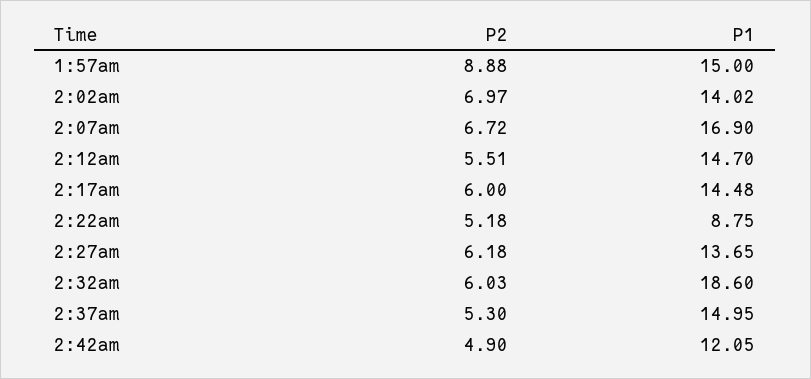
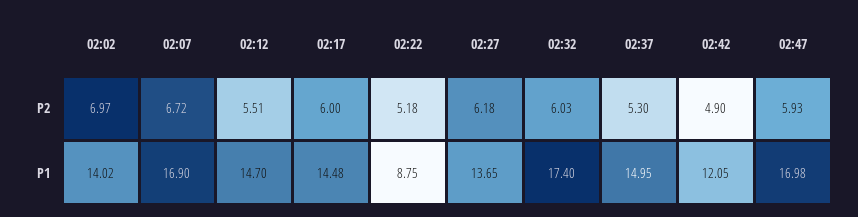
P2, 1:57am: 8.88 -> none
P1, 1:57am: 15 -> none
P1, 2:32am: 18.6 -> 17.4
P2, 02:47: none -> 5.93
P1, 02:47: none -> 16.98

